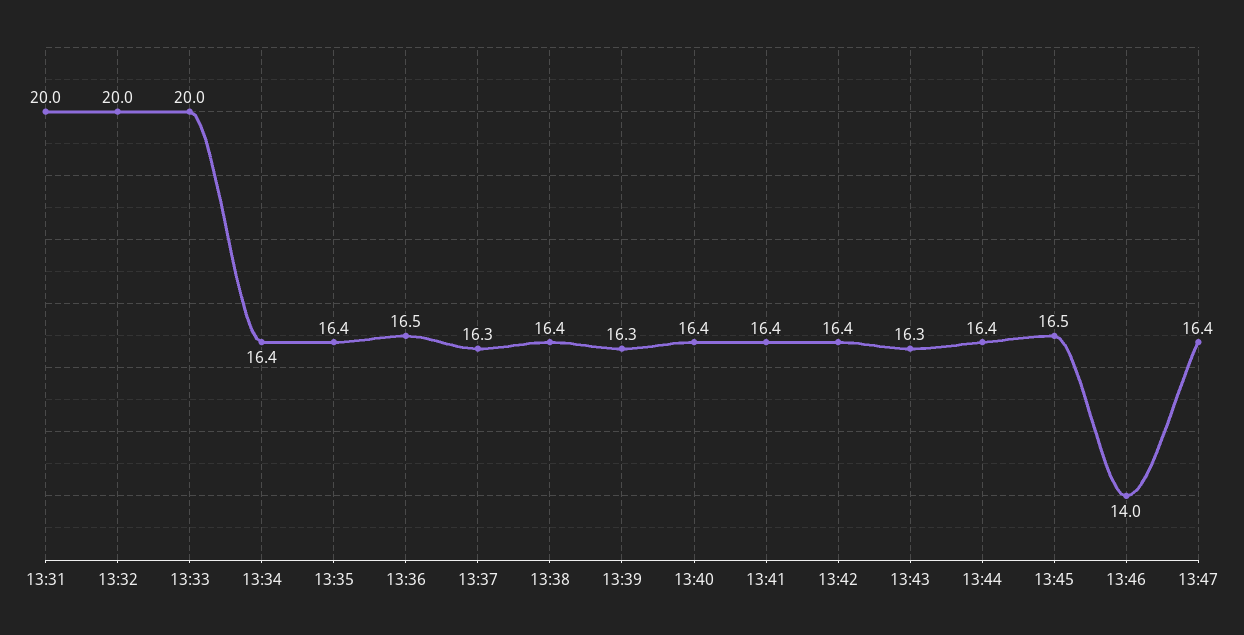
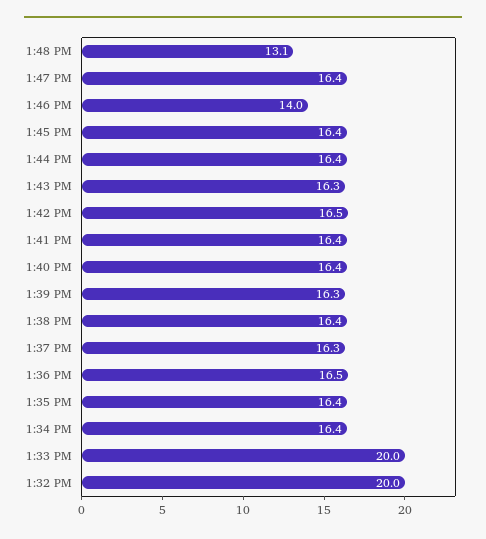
13:31: 20 -> none
13:42: 16.4 -> 16.5
13:45: 16.5 -> 16.4
1:48 PM: none -> 13.1

